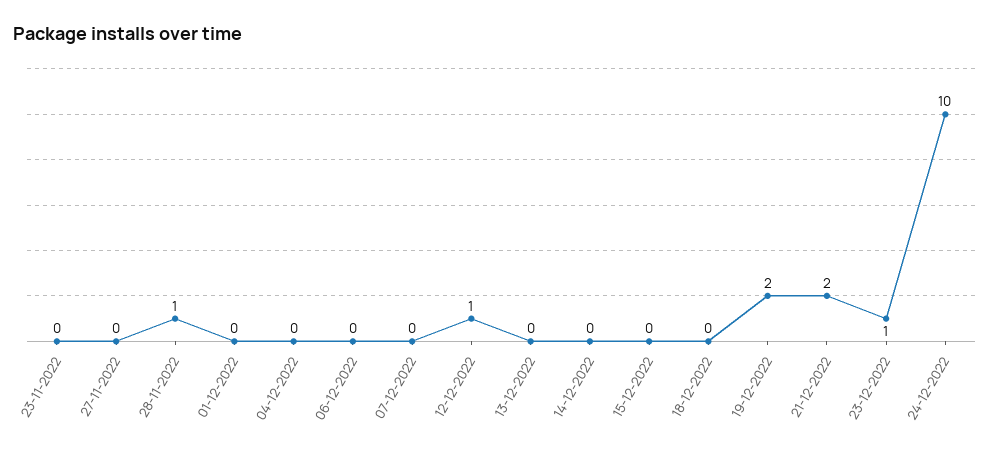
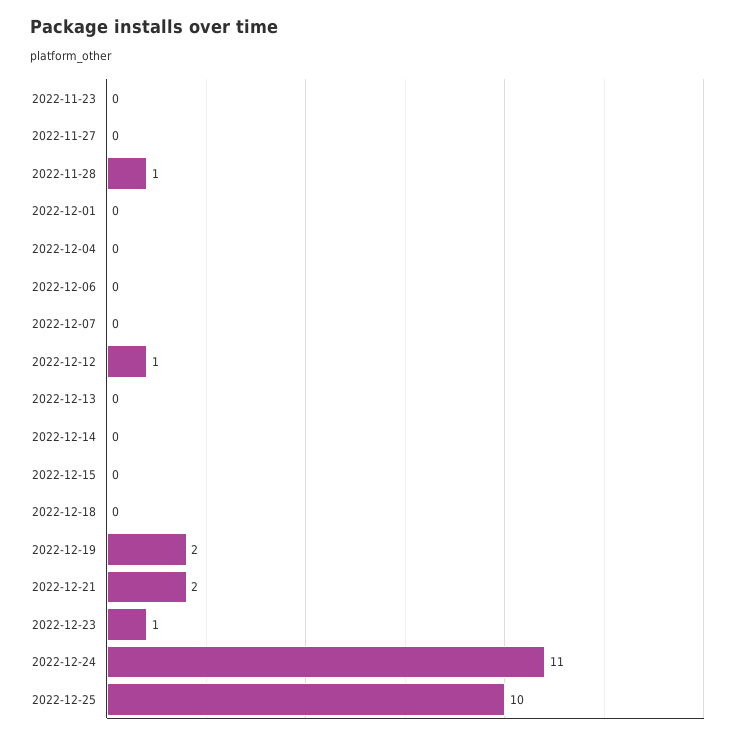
24-12-2022: 10 -> 11
2022-12-25: none -> 10

